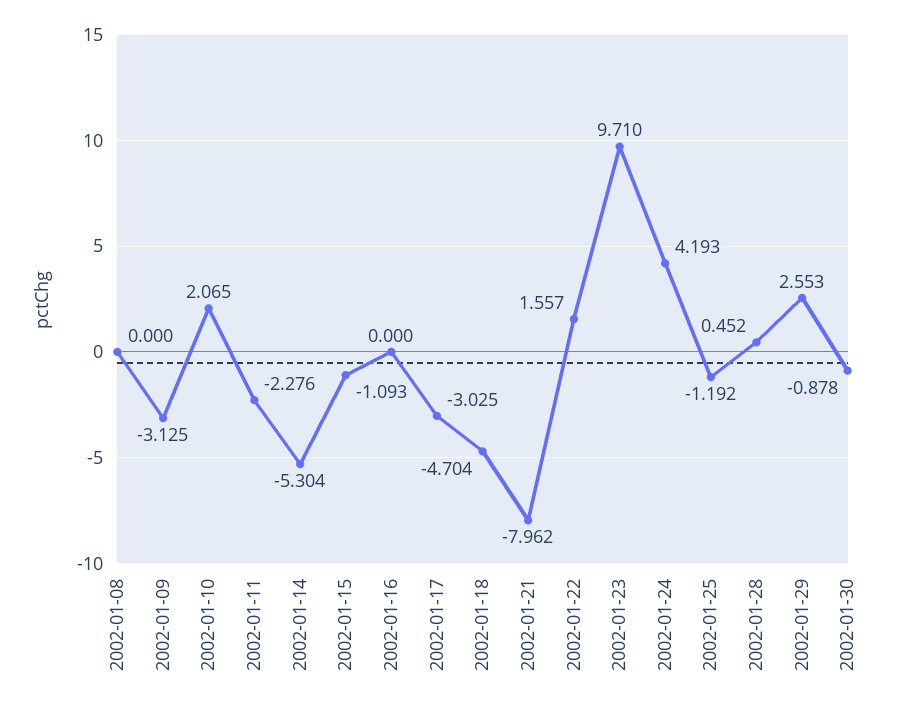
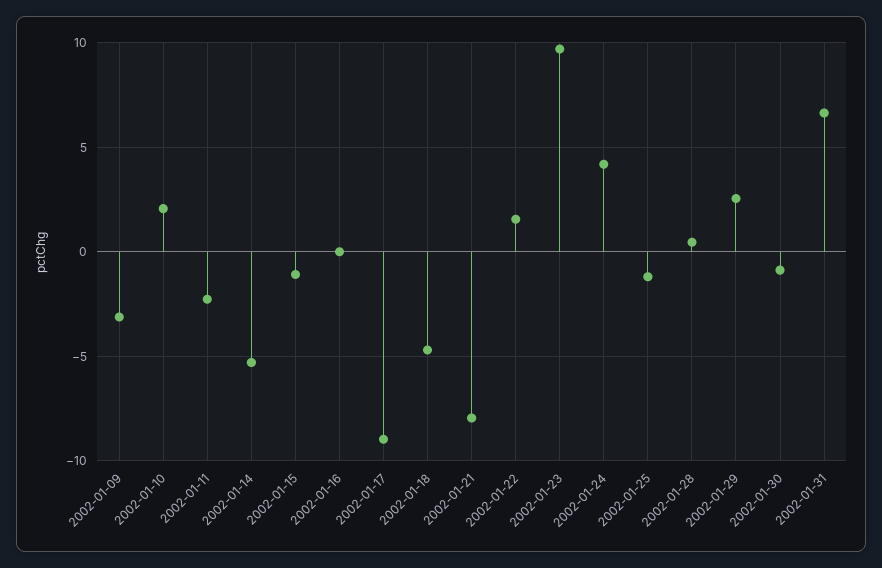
2002-01-08: 0 -> none
2002-01-17: -3.025 -> -9
2002-01-31: none -> 6.5

